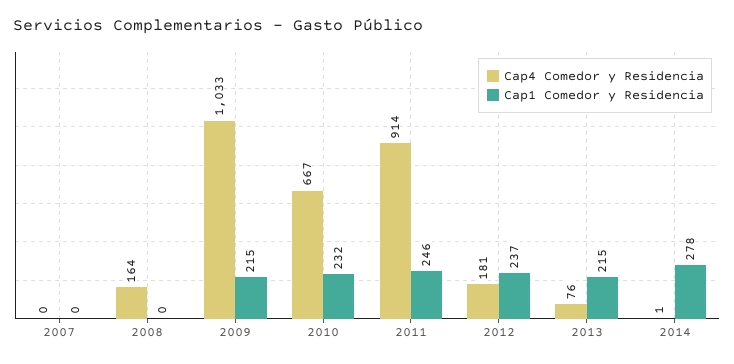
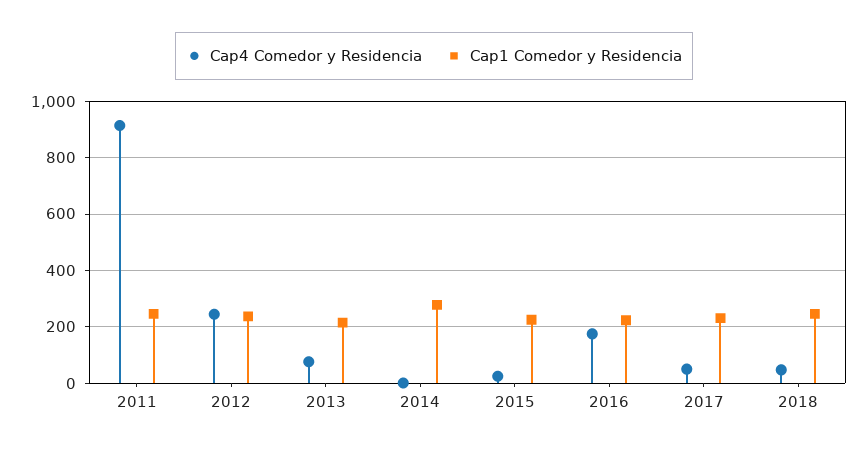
Cap4 Comedor y Residencia, 2007: 0 -> none
Cap1 Comedor y Residencia, 2007: 0 -> none
Cap4 Comedor y Residencia, 2008: 164 -> none
Cap1 Comedor y Residencia, 2008: 0 -> none
Cap4 Comedor y Residencia, 2009: 1033 -> none
Cap1 Comedor y Residencia, 2009: 215 -> none
Cap4 Comedor y Residencia, 2010: 667 -> none
Cap1 Comedor y Residencia, 2010: 232 -> none
Cap4 Comedor y Residencia, 2012: 181 -> 250
Cap4 Comedor y Residencia, 2015: none -> 25
Cap1 Comedor y Residencia, 2015: none -> 225
Cap4 Comedor y Residencia, 2016: none -> 175
Cap1 Comedor y Residencia, 2016: none -> 225
Cap4 Comedor y Residencia, 2017: none -> 50
Cap1 Comedor y Residencia, 2017: none -> 225
Cap4 Comedor y Residencia, 2018: none -> 50
Cap1 Comedor y Residencia, 2018: none -> 250

